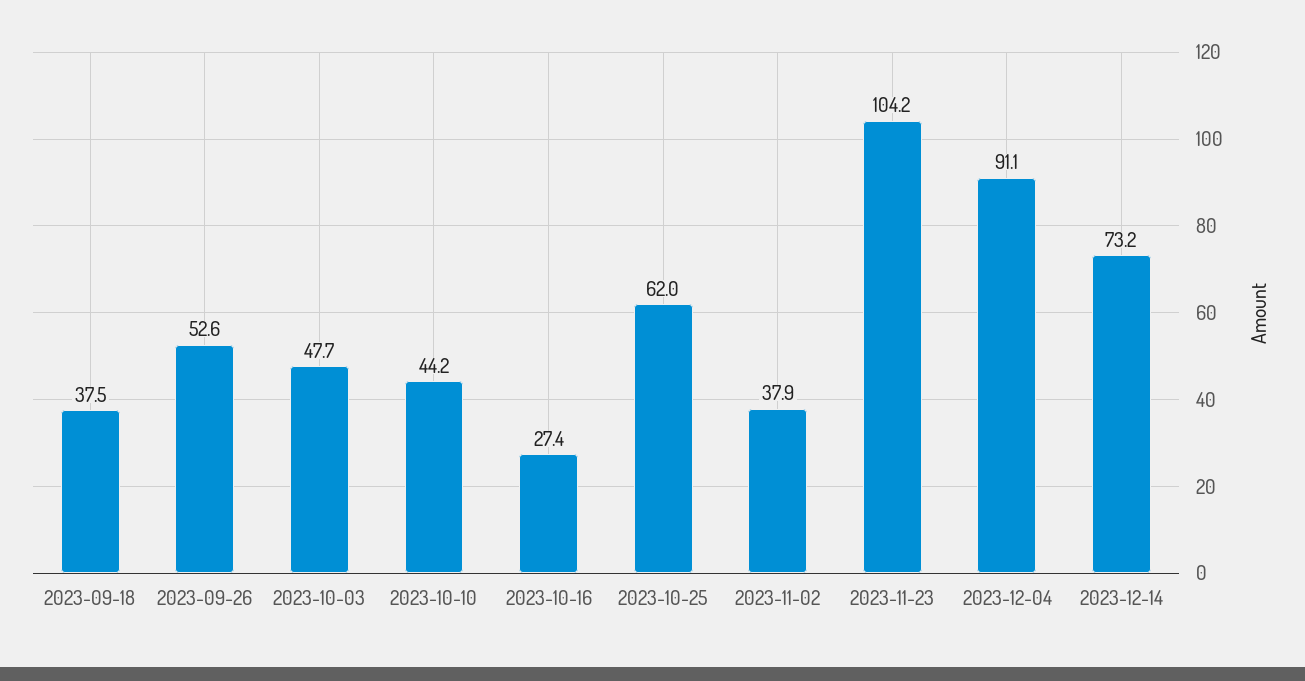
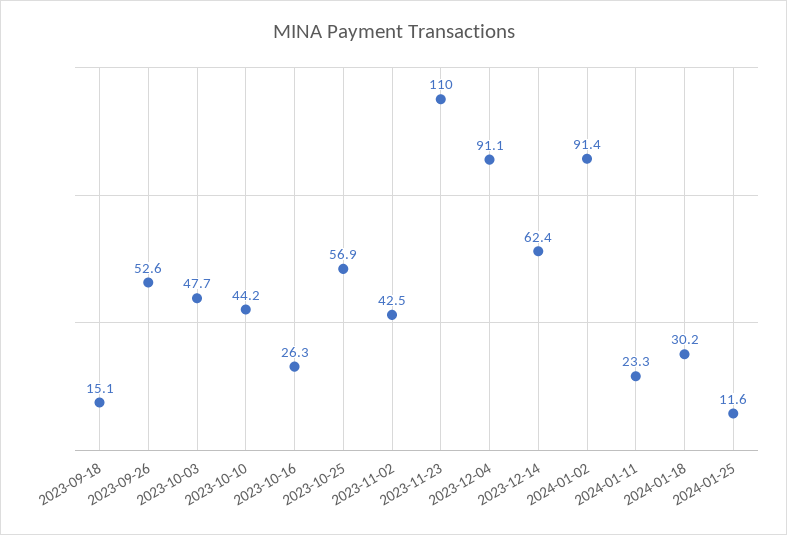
2023-09-18: 37.5 -> 15.1
2023-10-16: 27.4 -> 26.3
2023-10-25: 62 -> 56.9
2023-11-02: 37.9 -> 42.5
2023-11-23: 104.2 -> 110
2023-12-14: 73.2 -> 62.4
2024-01-02: none -> 91.4
2024-01-11: none -> 23.3
2024-01-18: none -> 30.2
2024-01-25: none -> 11.6

